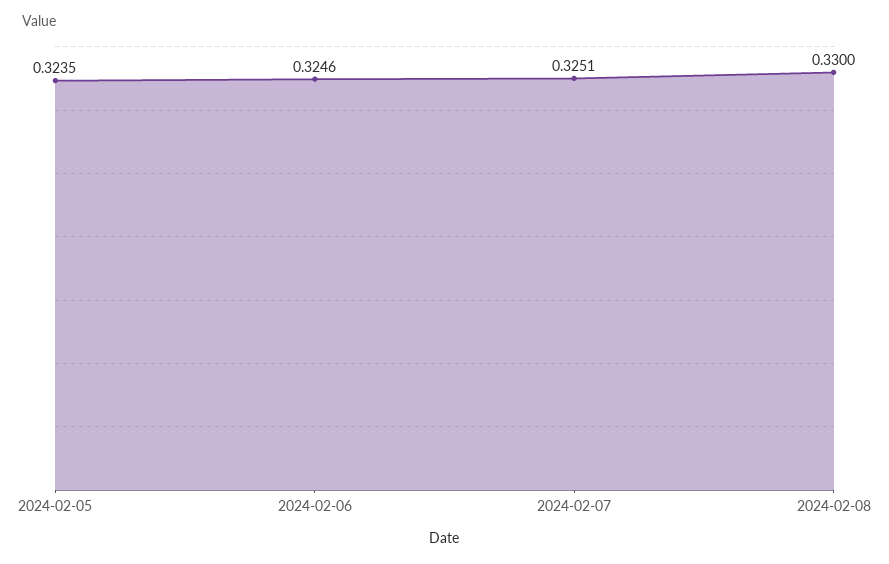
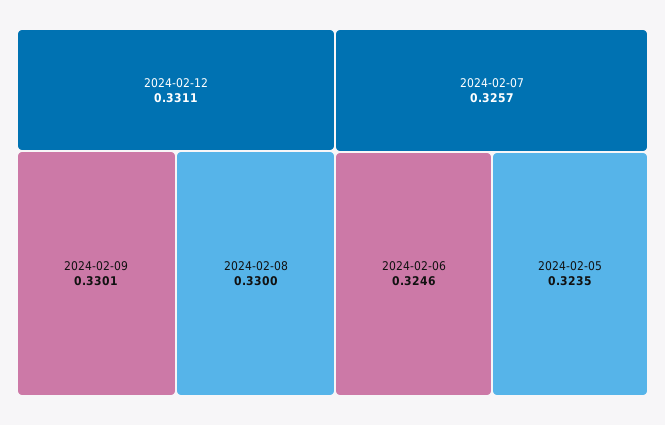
2024-02-07: 0.3251 -> 0.3257
2024-02-12: none -> 0.3311
2024-02-09: none -> 0.3301

